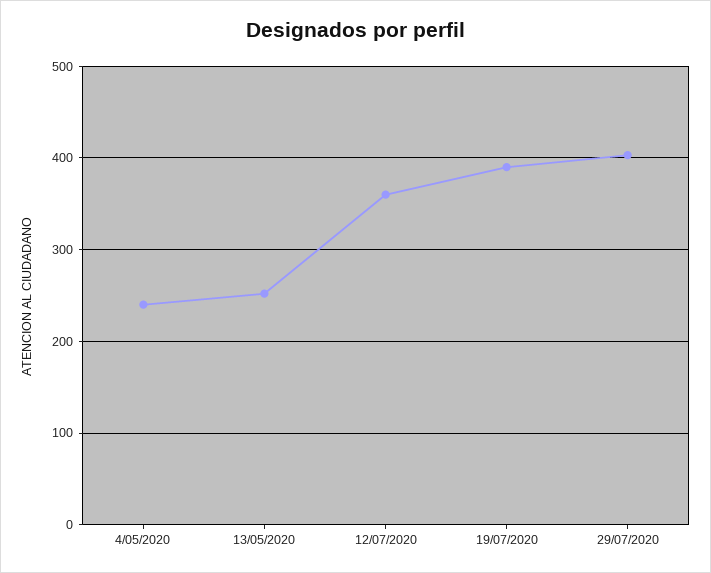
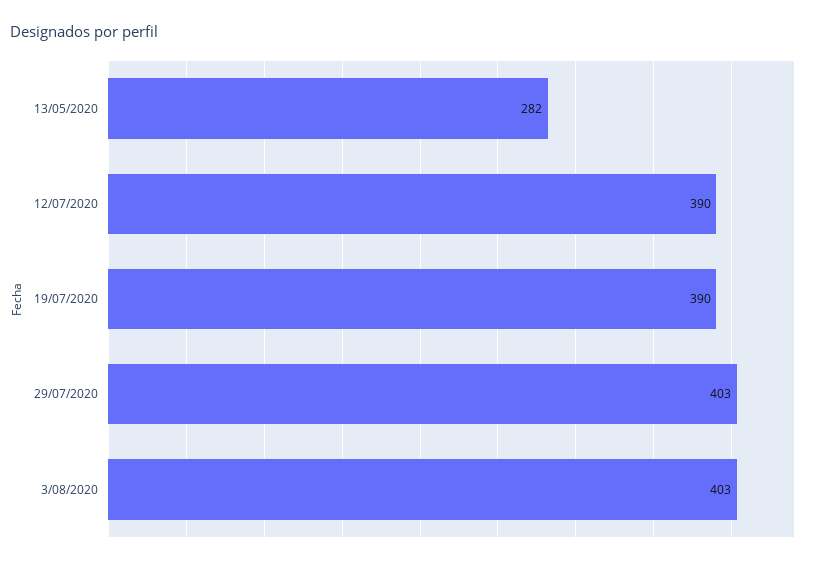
4/05/2020: 240 -> none
13/05/2020: 250 -> 282
12/07/2020: 360 -> 390
3/08/2020: none -> 403

